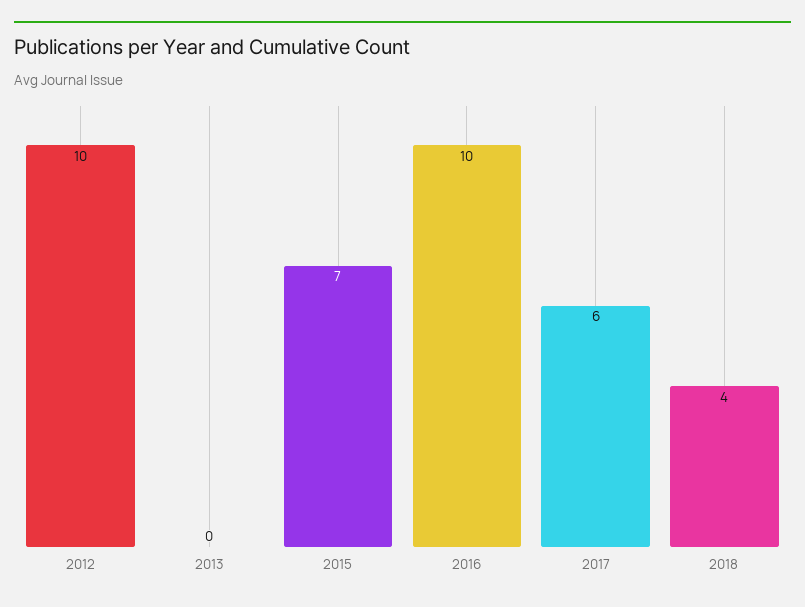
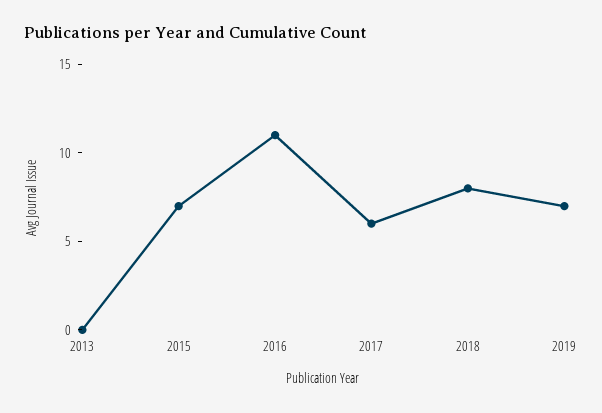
2012: 10 -> none
2016: 10 -> 11
2018: 4 -> 8
2019: none -> 7

